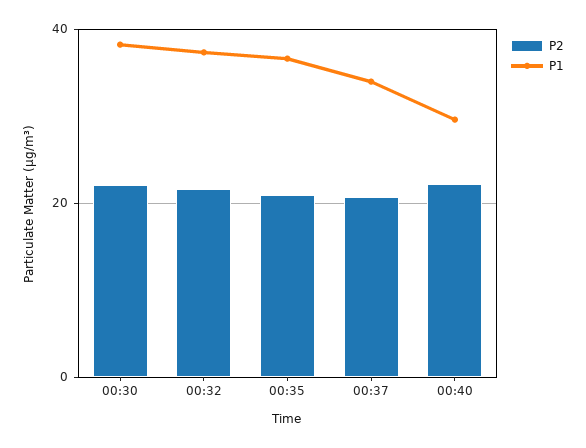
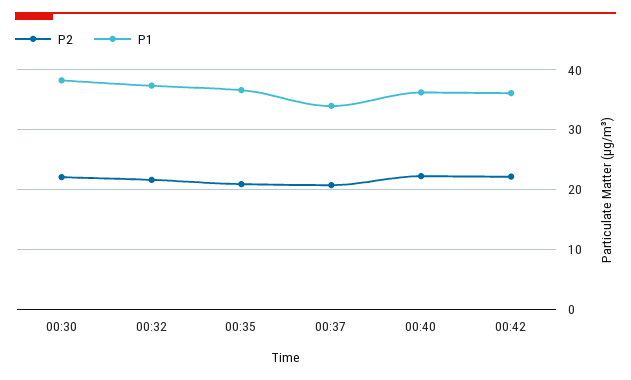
P1, 00:40: 30 -> 36
P2, 00:42: none -> 22
P1, 00:42: none -> 36

